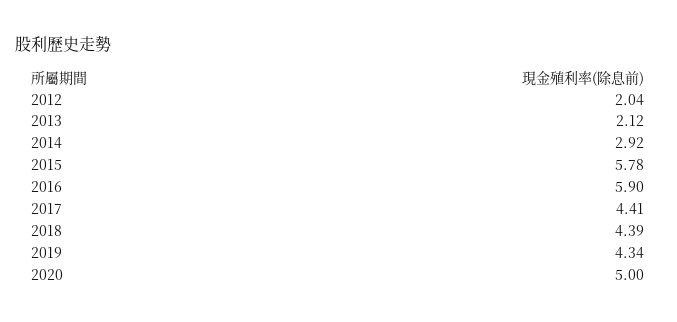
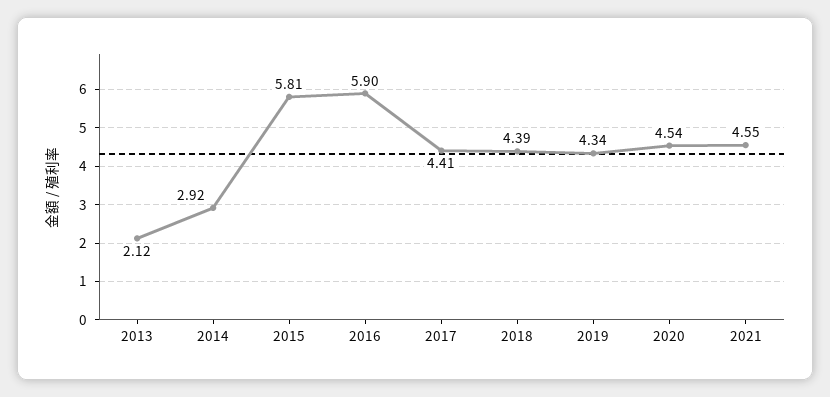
2012: 2.04 -> none
2015: 5.78 -> 5.81
2020: 5 -> 4.54
2021: none -> 4.55

